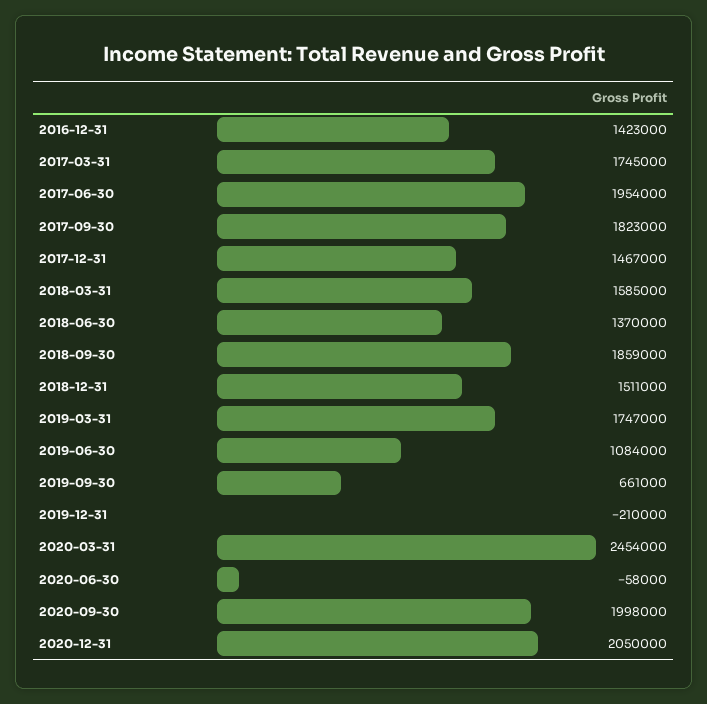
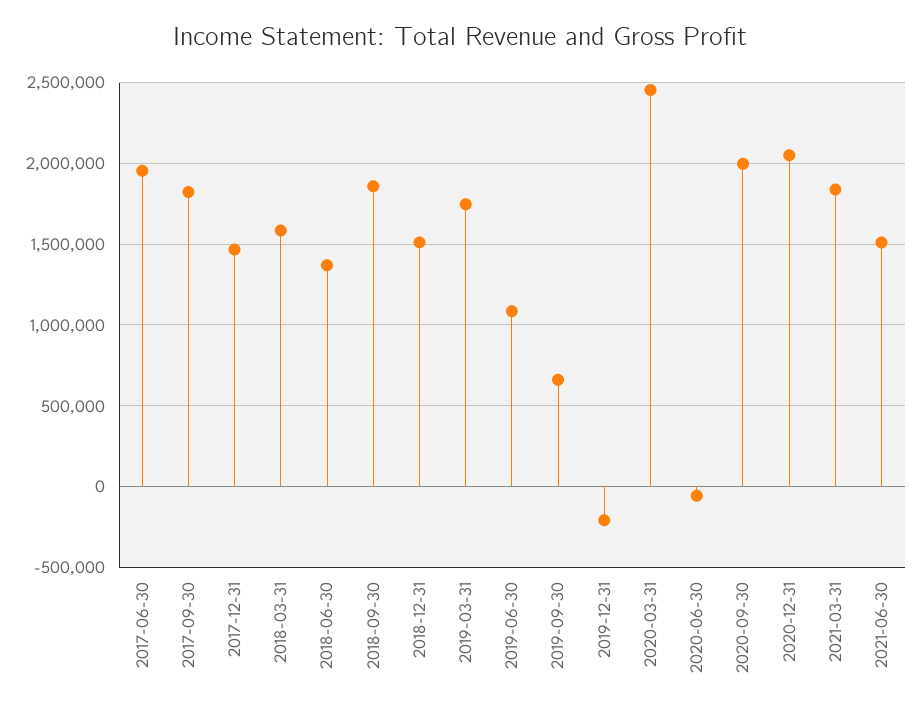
2016-12-31: 1423000 -> none
2017-03-31: 1745000 -> none
2021-03-31: none -> 1850000
2021-06-30: none -> 1500000

